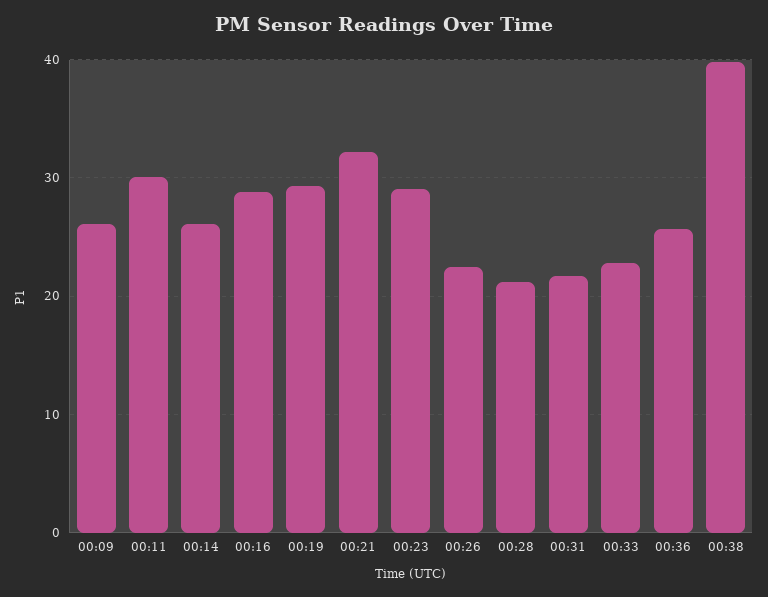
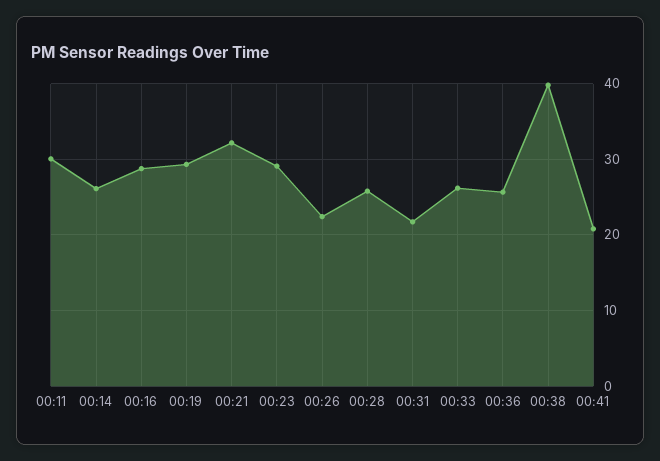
00:09: 26 -> none
00:28: 21 -> 26
00:33: 23 -> 26
00:41: none -> 21

